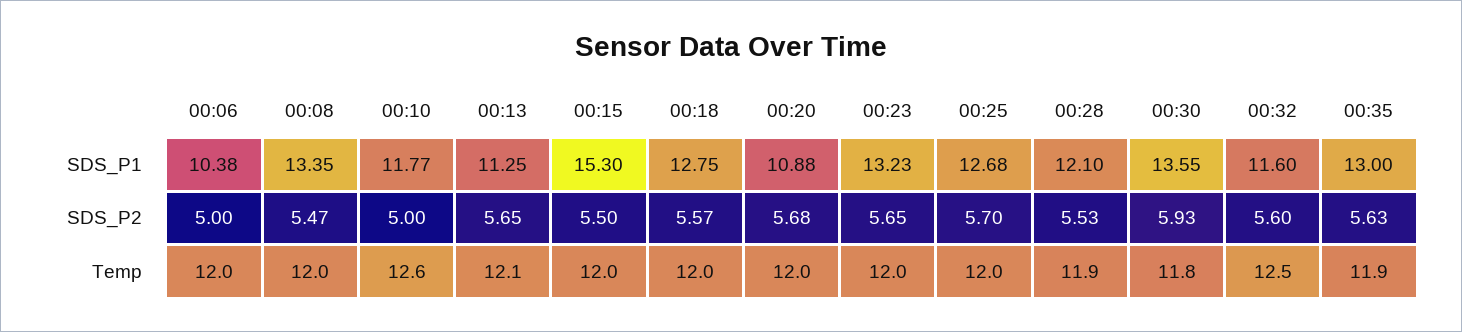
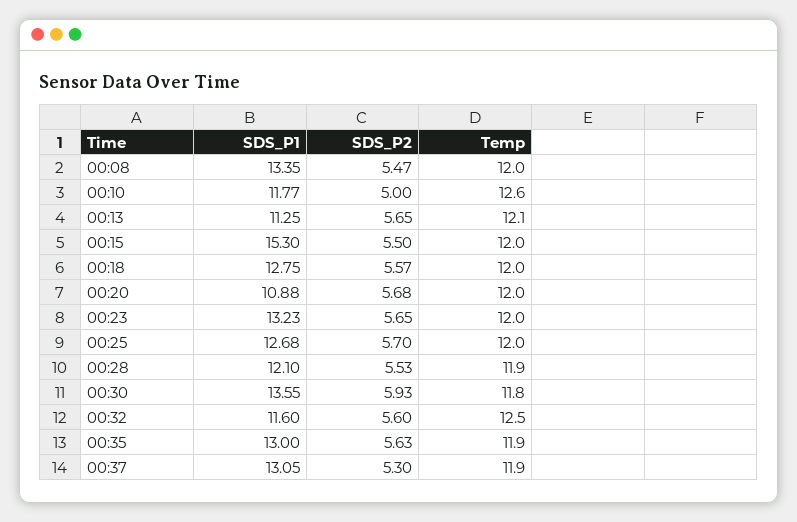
00:06, SDS_P1: 10.38 -> none
00:06, SDS_P2: 5 -> none
00:06, Temp: 12 -> none
00:37, SDS_P1: none -> 13.05
00:37, SDS_P2: none -> 5.3
00:37, Temp: none -> 11.9

